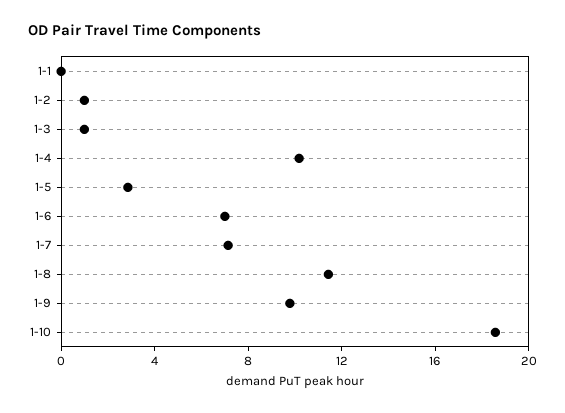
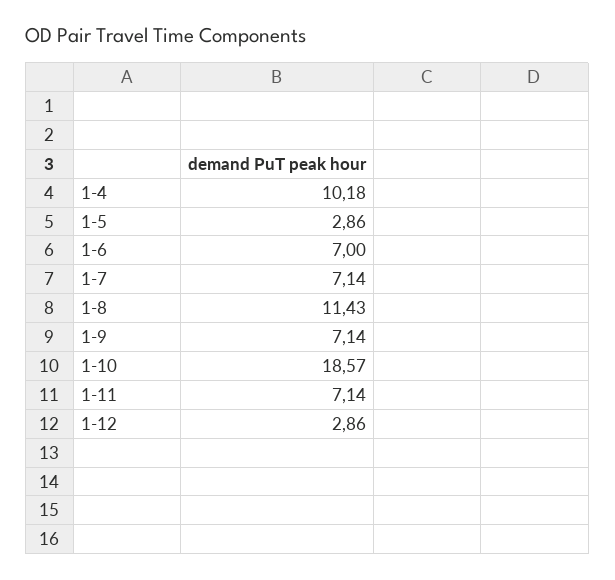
1-1: 0 -> none
1-2: 1 -> none
1-3: 1 -> none
1-9: 10 -> 7.14
1-11: none -> 7.14
1-12: none -> 2.86

